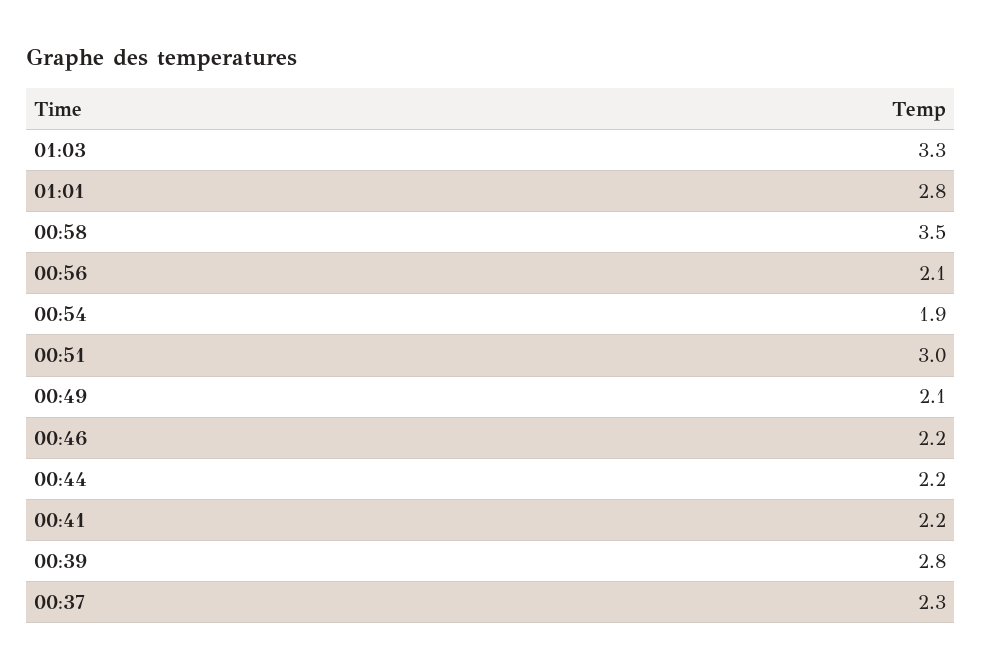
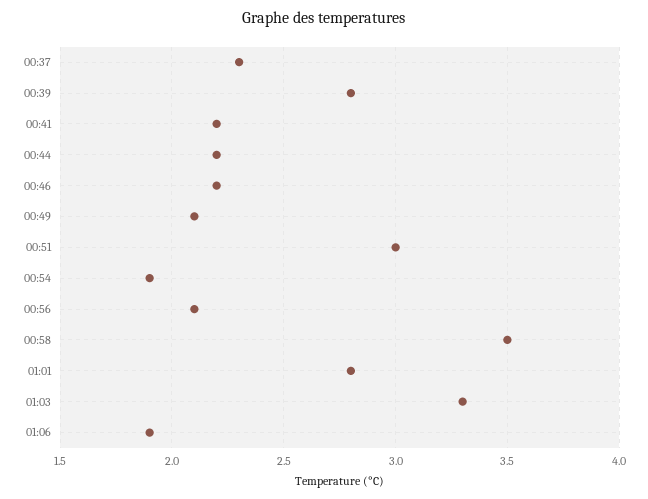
01:06: none -> 1.9

